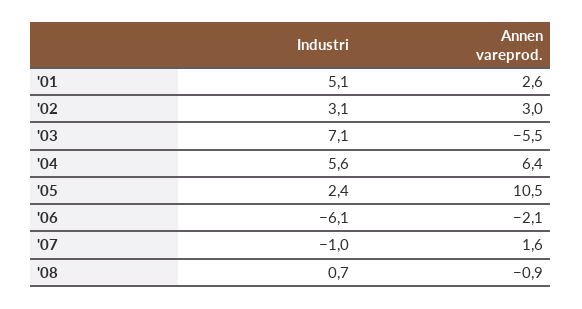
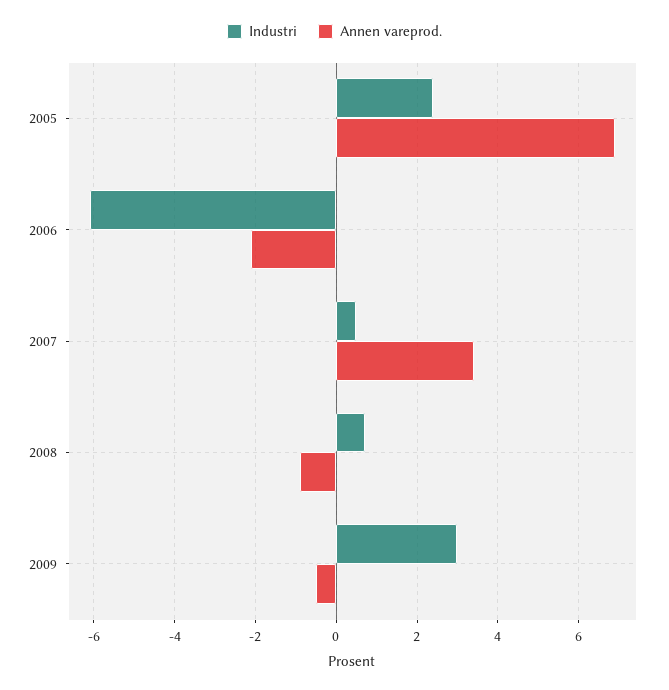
Industri, '01: 5.1 -> none
Annen vareprod., '01: 2.6 -> none
Industri, '02: 3.1 -> none
Annen vareprod., '02: 3 -> none
Industri, '03: 7.1 -> none
Annen vareprod., '03: -5.5 -> none
Industri, '04: 5.6 -> none
Annen vareprod., '04: 6.4 -> none
Annen vareprod., '05: 10.5 -> 7
Industri, '07: -1 -> 0.5
Annen vareprod., '07: 1.6 -> 3.5
Industri, 2009: none -> 3
Annen vareprod., 2009: none -> -0.5

